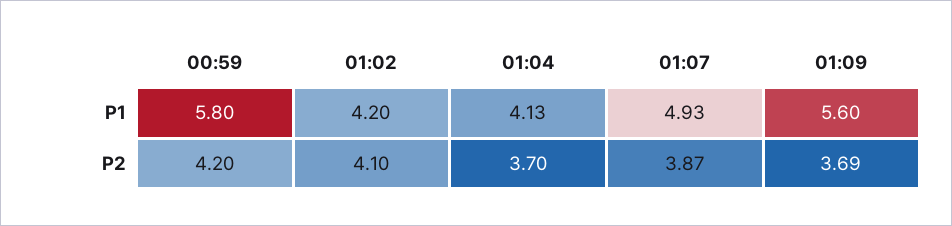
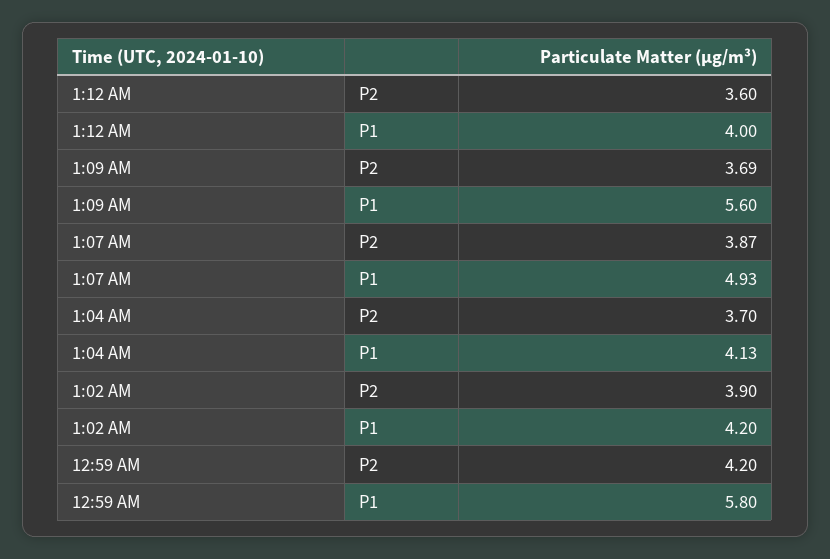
01:02, P2: 4.1 -> 3.9
1:12 AM, P2: none -> 3.6
1:12 AM, P1: none -> 4

